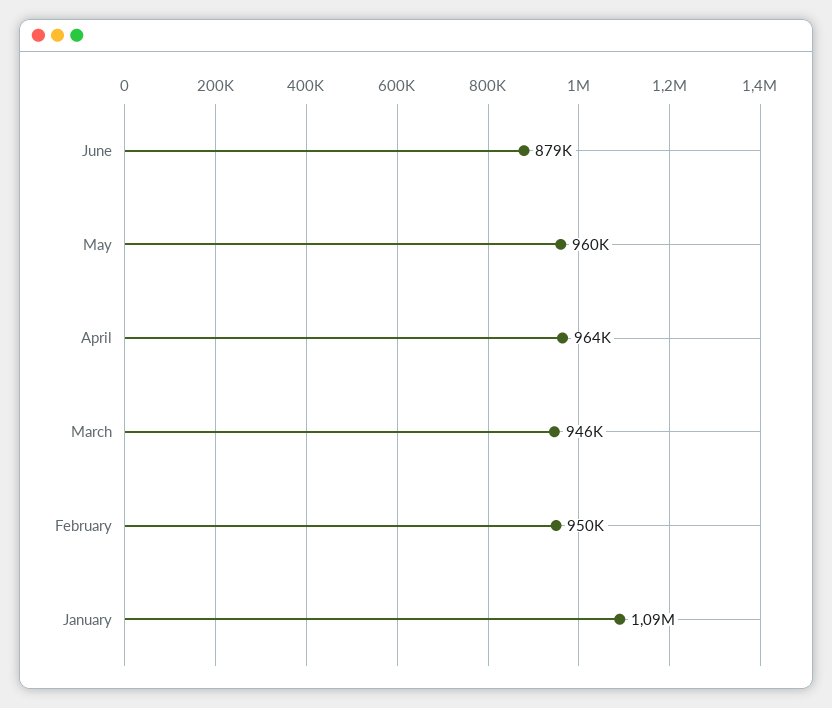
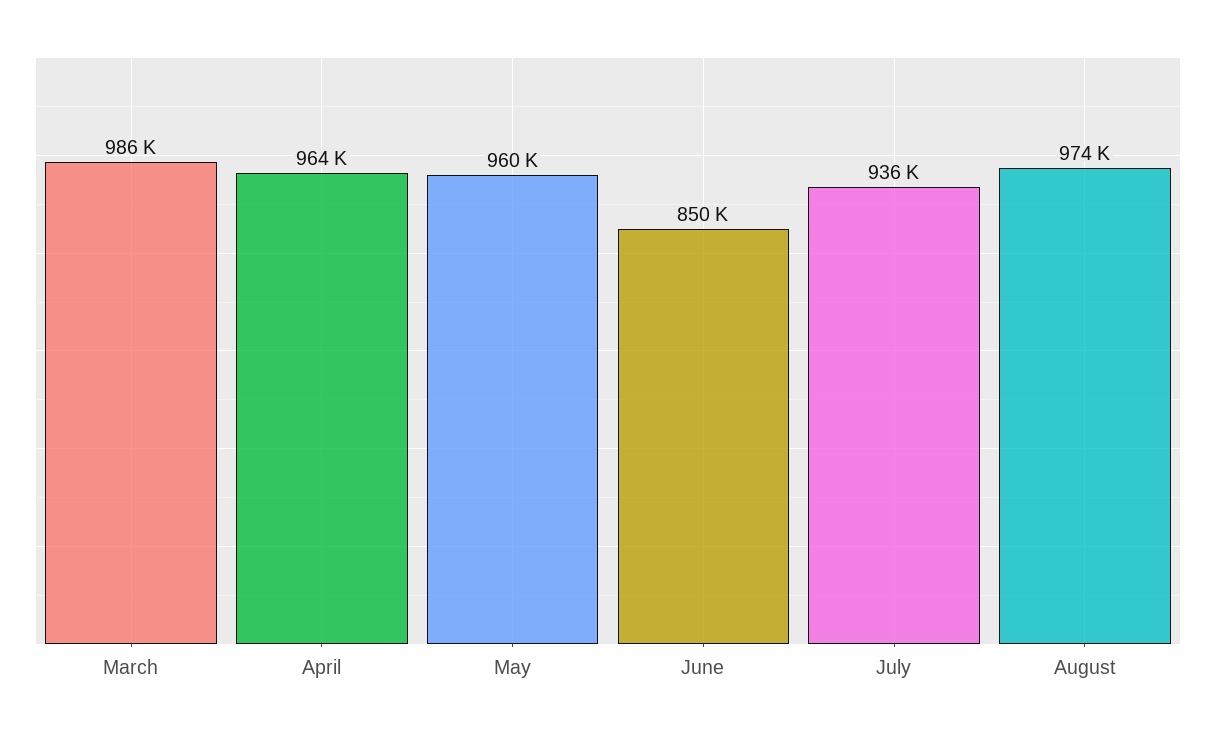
June: 879000 -> 850000
March: 946000 -> 986000
February: 950000 -> none
January: 1090000 -> none
July: none -> 936000
August: none -> 974000

